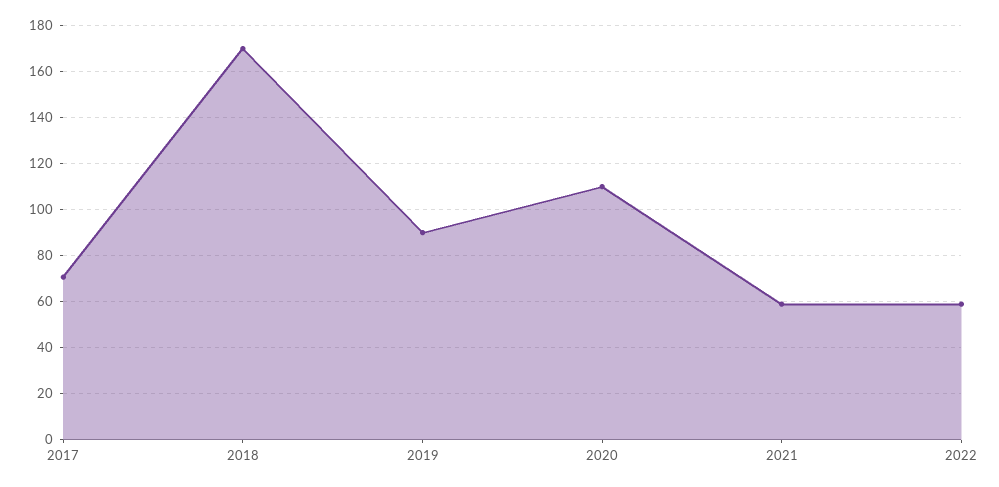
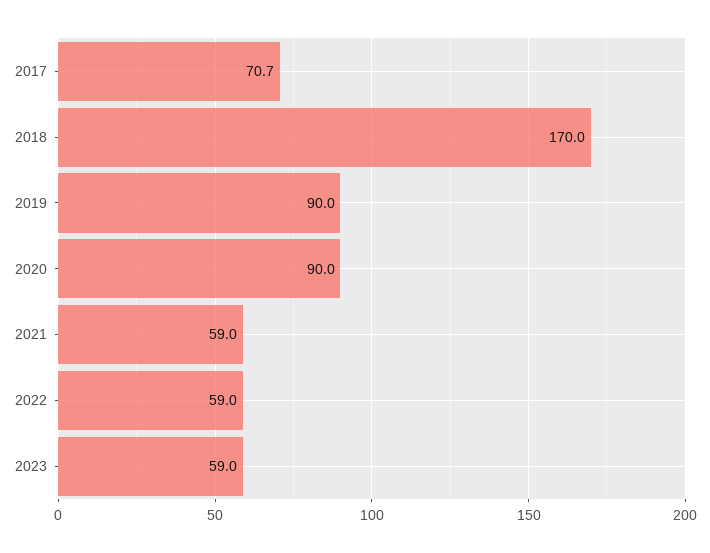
2020: 110 -> 90
2023: none -> 59

